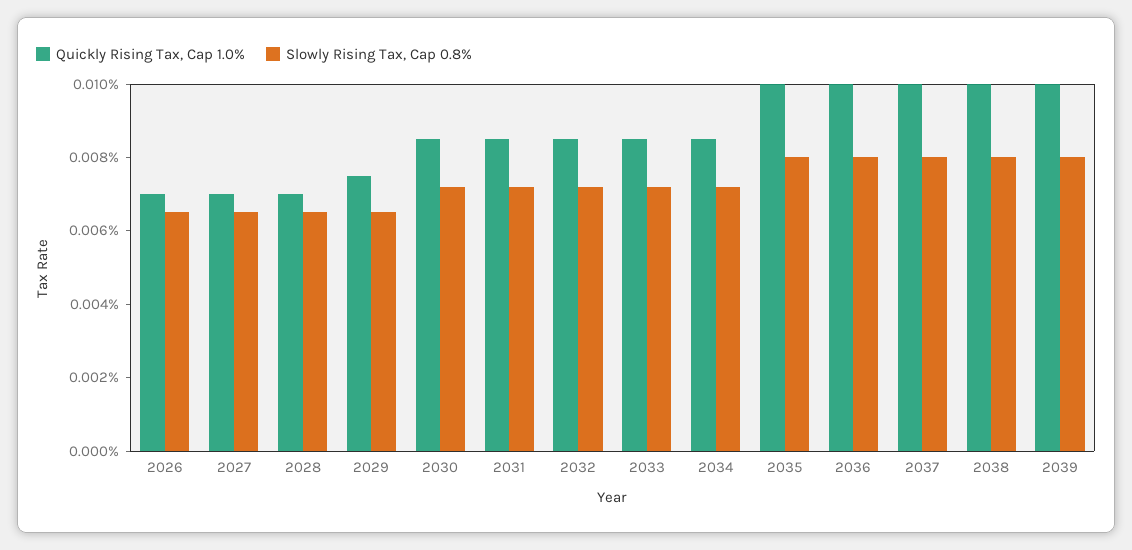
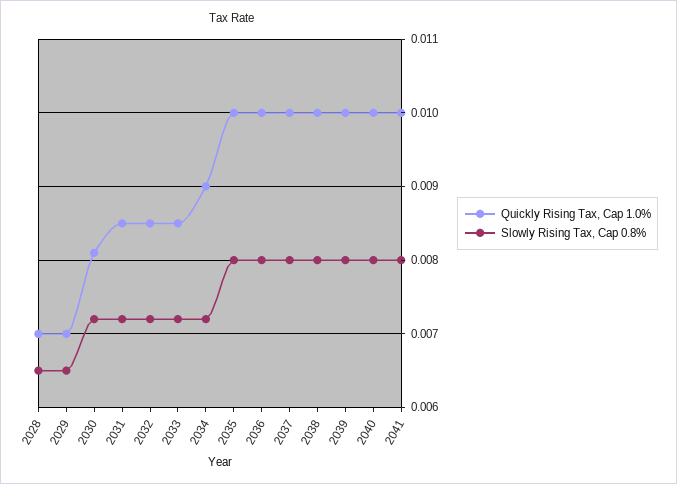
Quickly Rising Tax, Cap 1.0%, 2026: 0.007 -> none
Slowly Rising Tax, Cap 0.8%, 2026: 0.0065 -> none
Quickly Rising Tax, Cap 1.0%, 2027: 0.007 -> none
Slowly Rising Tax, Cap 0.8%, 2027: 0.0065 -> none
Quickly Rising Tax, Cap 1.0%, 2029: 0.0075 -> 0.007
Quickly Rising Tax, Cap 1.0%, 2030: 0.0085 -> 0.0081
Quickly Rising Tax, Cap 1.0%, 2034: 0.0085 -> 0.009
Quickly Rising Tax, Cap 1.0%, 2040: none -> 0.01
Slowly Rising Tax, Cap 0.8%, 2040: none -> 0.008
Quickly Rising Tax, Cap 1.0%, 2041: none -> 0.01
Slowly Rising Tax, Cap 0.8%, 2041: none -> 0.008

